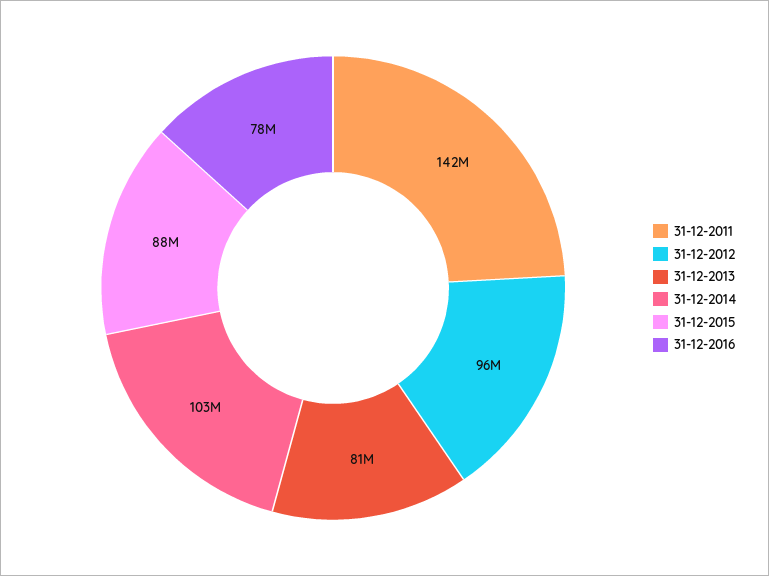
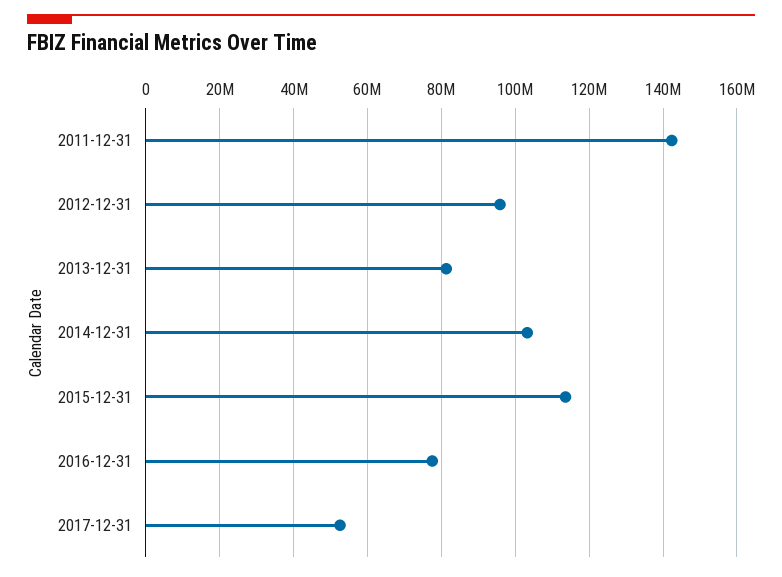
31-12-2015: 88000000 -> 114000000
2017-12-31: none -> 52000000

